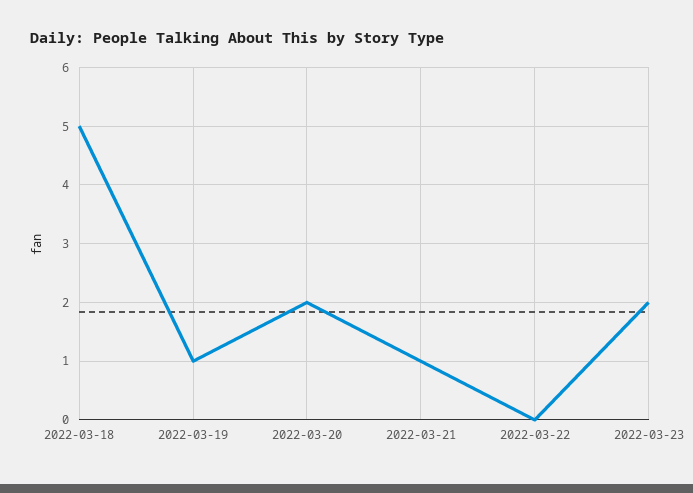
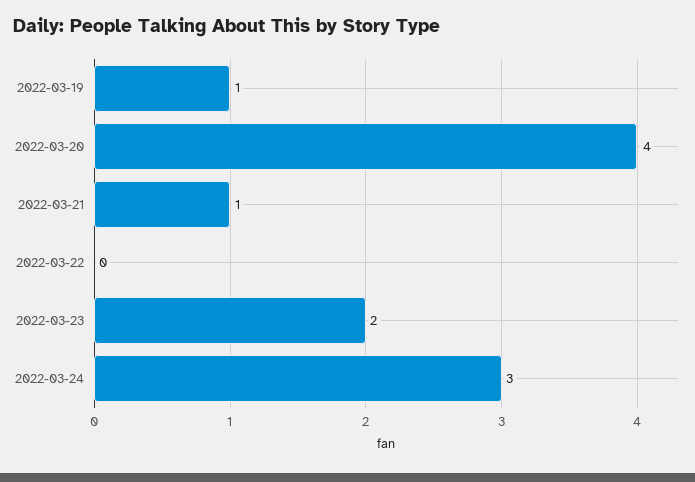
2022-03-18: 5 -> none
2022-03-20: 2 -> 4
2022-03-24: none -> 3

